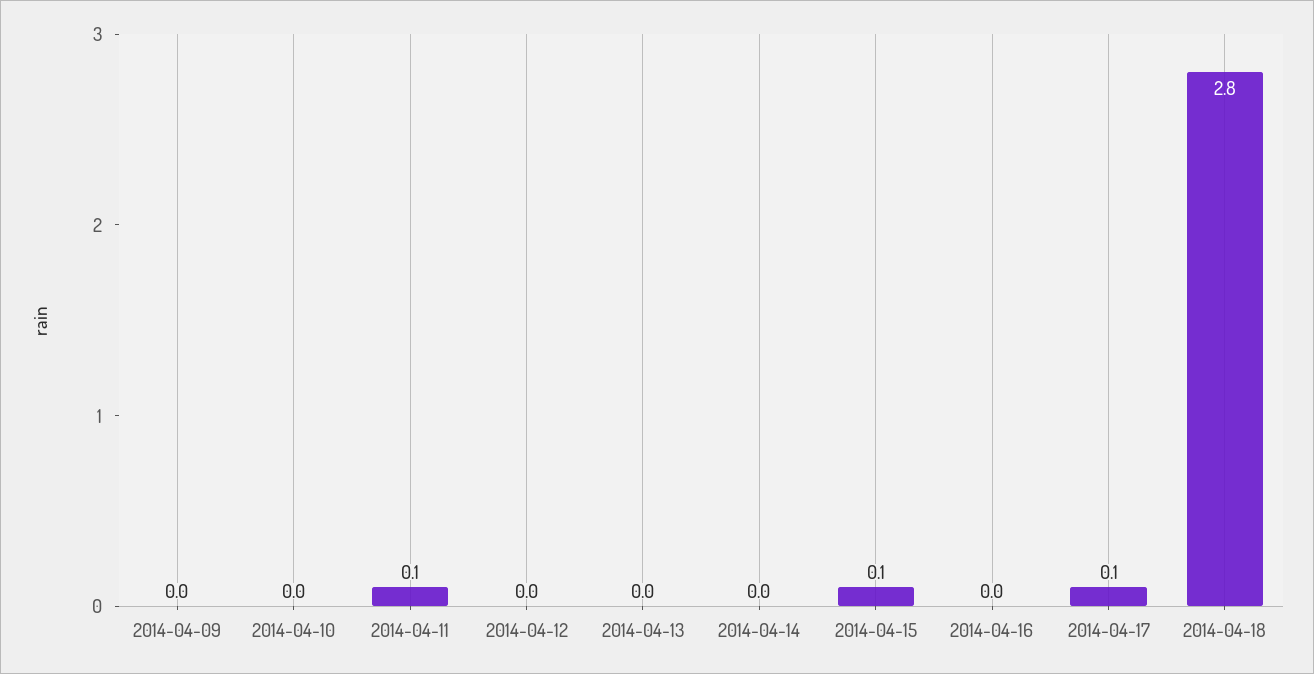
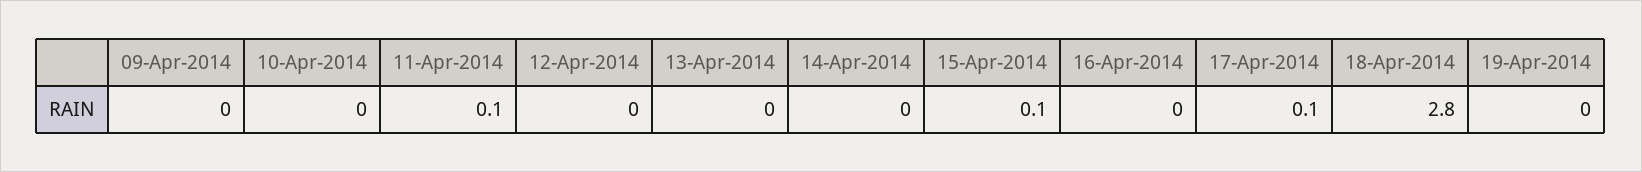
19-Apr-2014: none -> 0

